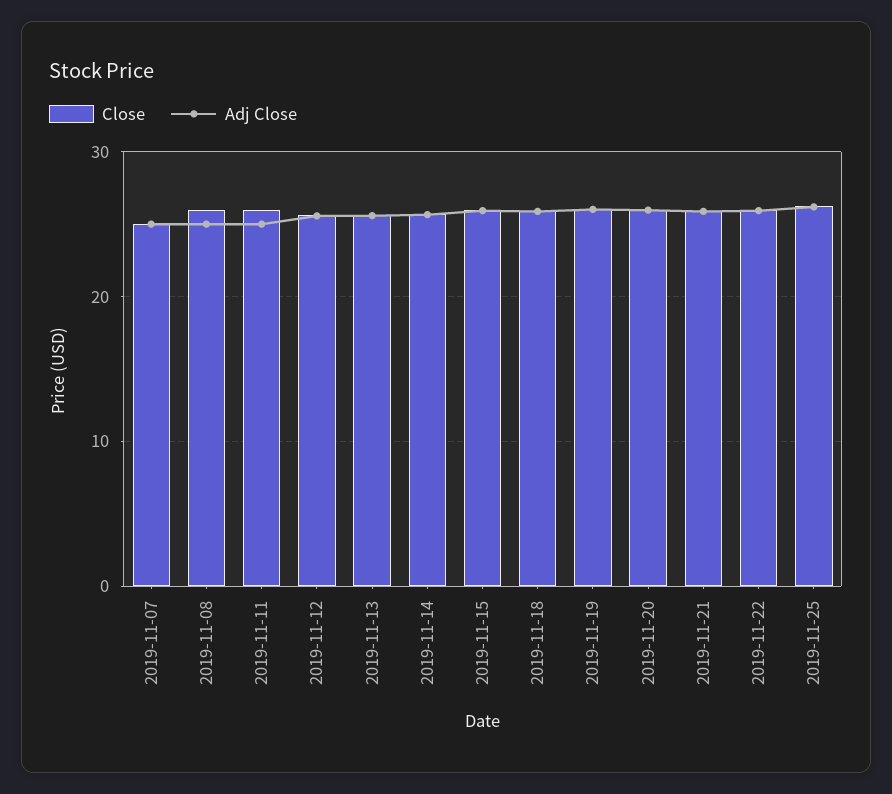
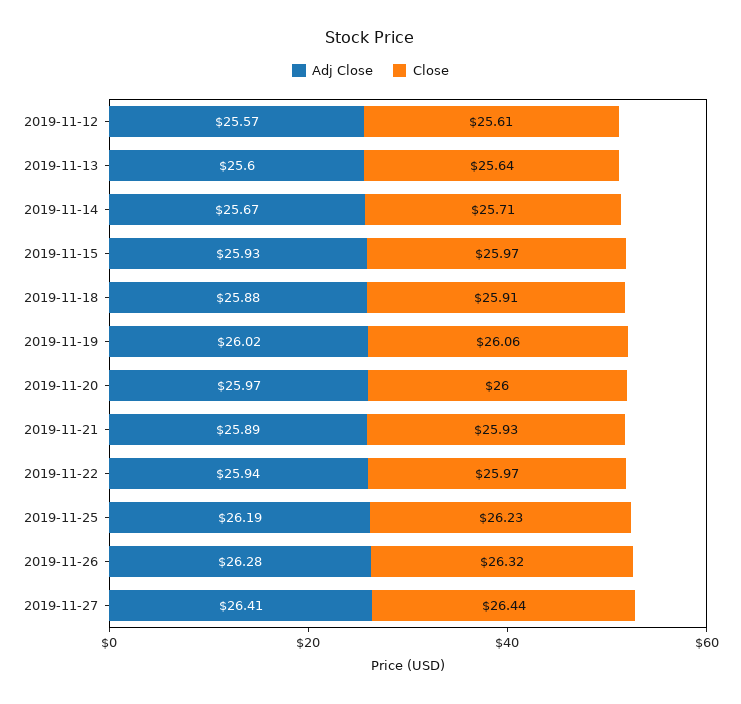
Close, 2019-11-07: 25 -> none
Adj Close, 2019-11-07: 25 -> none
Close, 2019-11-08: 26 -> none
Adj Close, 2019-11-08: 25 -> none
Close, 2019-11-11: 26 -> none
Adj Close, 2019-11-11: 25 -> none
Adj Close, 2019-11-26: none -> 26.28
Close, 2019-11-26: none -> 26.32
Adj Close, 2019-11-27: none -> 26.41
Close, 2019-11-27: none -> 26.44

